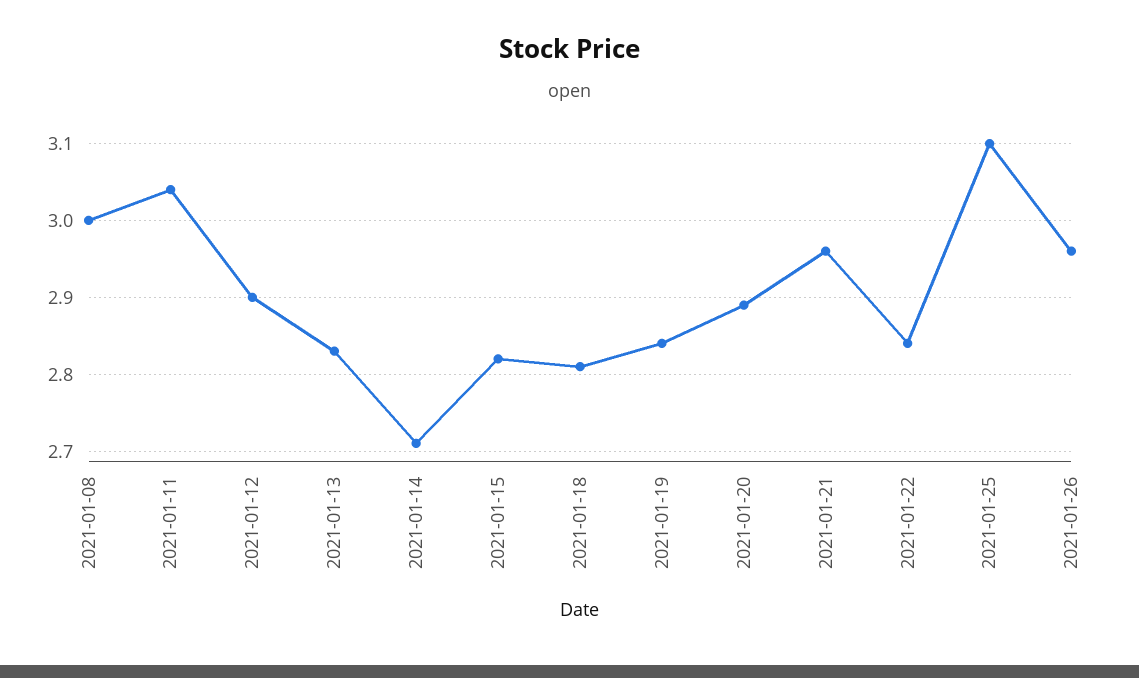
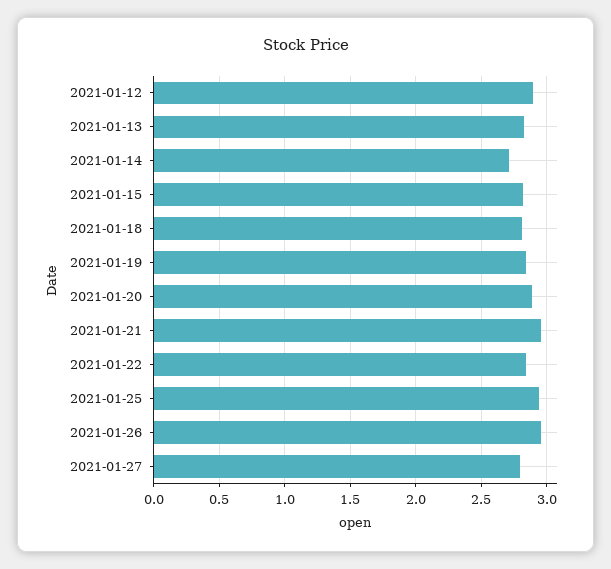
2021-01-08: 3 -> none
2021-01-11: 3.04 -> none
2021-01-25: 3.1 -> 2.95
2021-01-27: none -> 2.8

